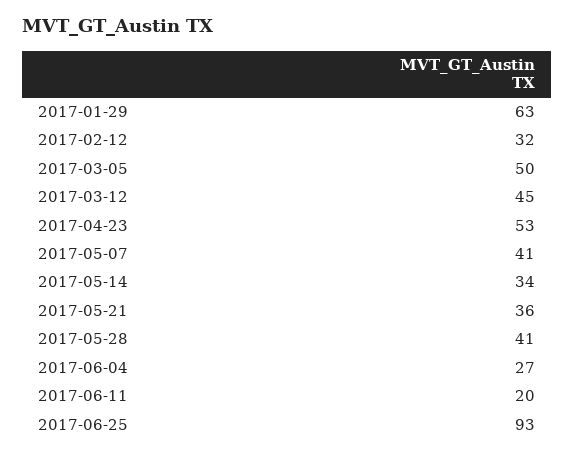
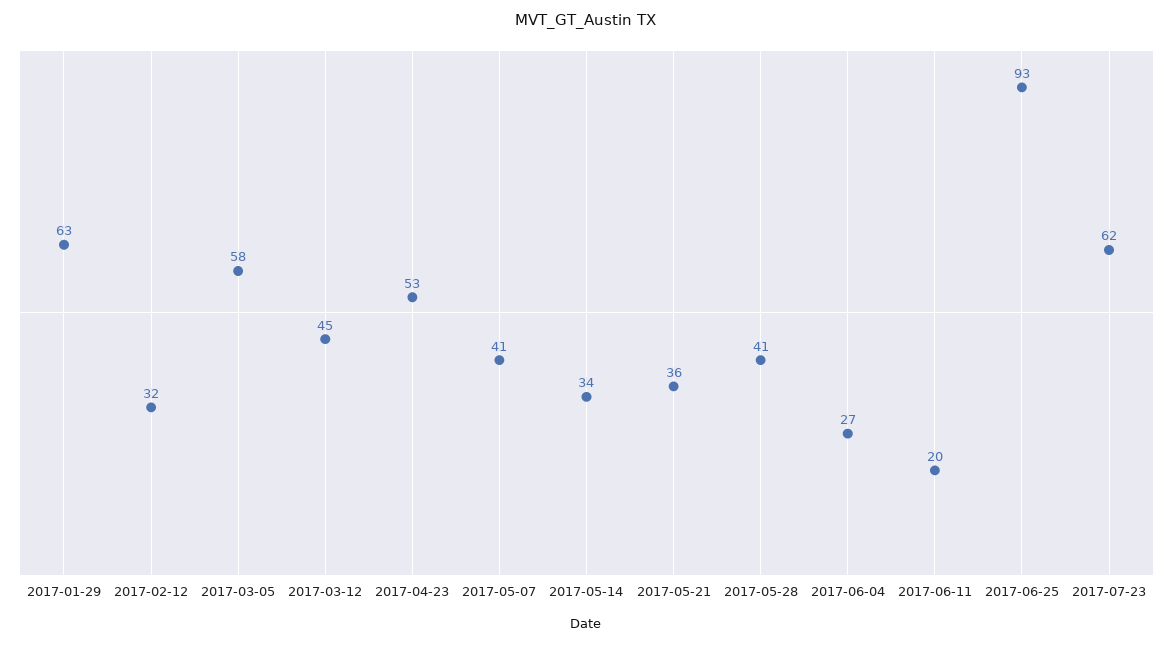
2017-03-05: 50 -> 58
2017-07-23: none -> 62

